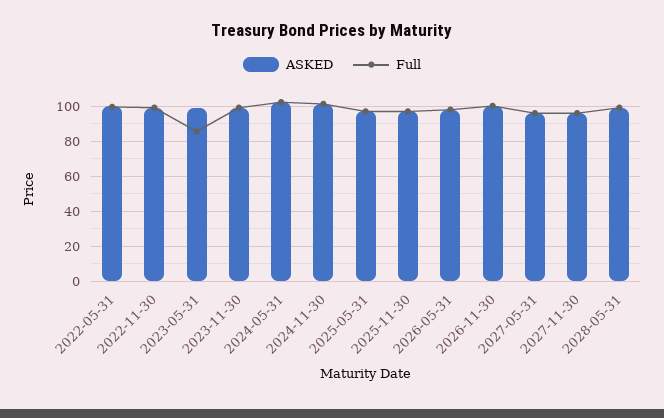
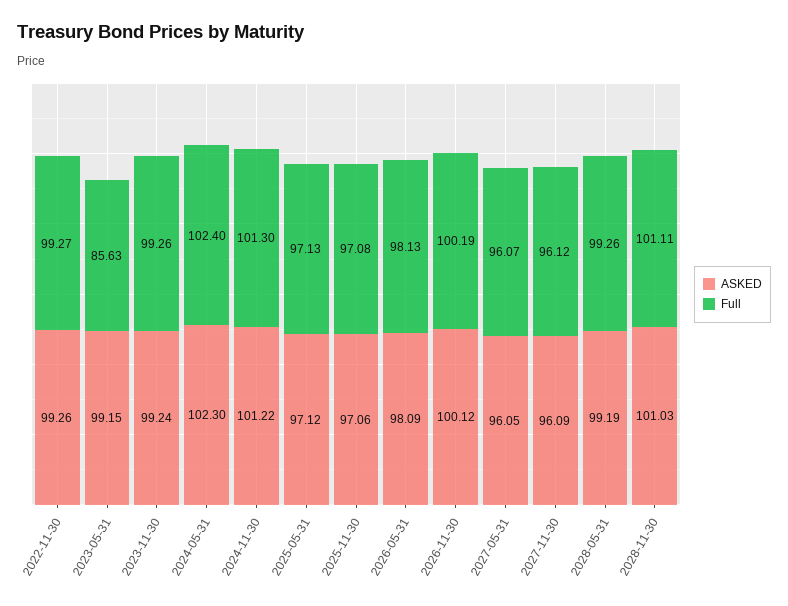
ASKED, 2022-05-31: 100 -> none
Full, 2022-05-31: 100 -> none
ASKED, 2028-11-30: none -> 101.03
Full, 2028-11-30: none -> 101.11

